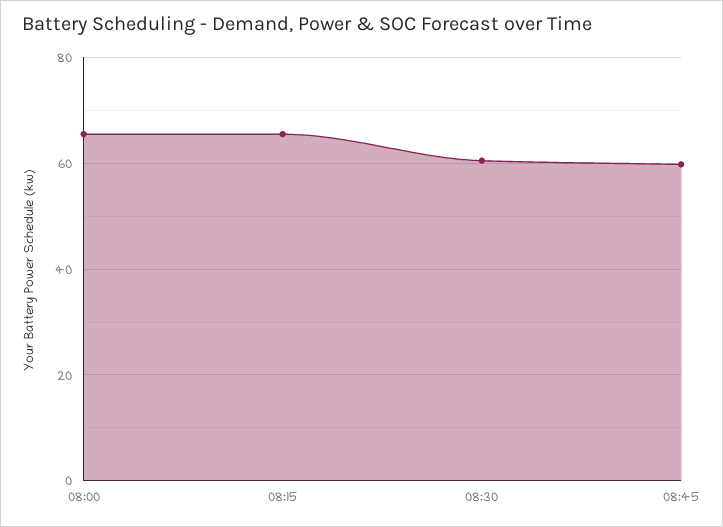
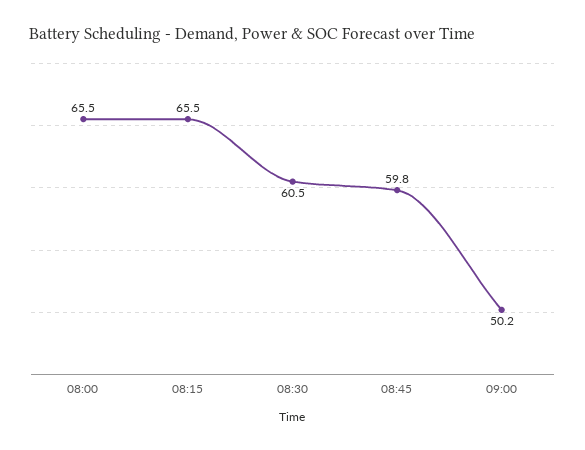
09:00: none -> 50.2

